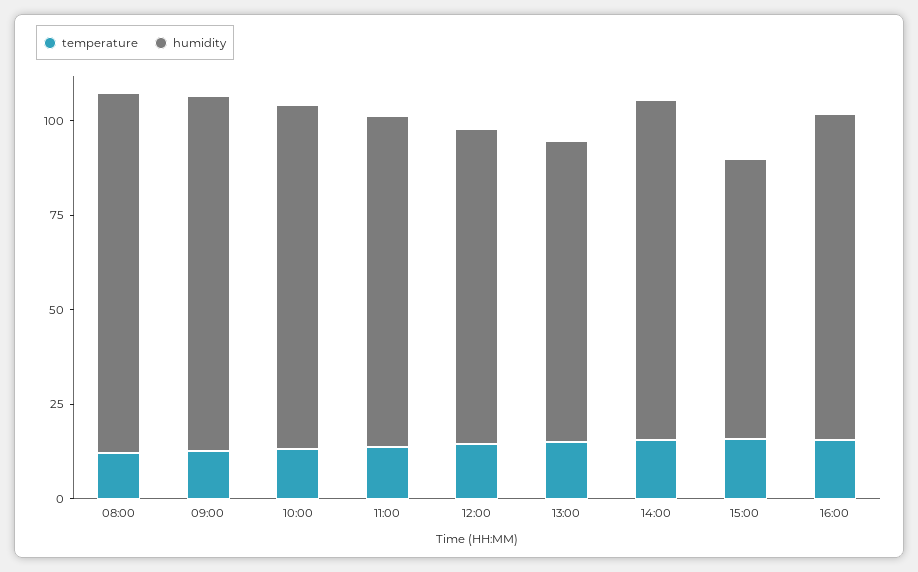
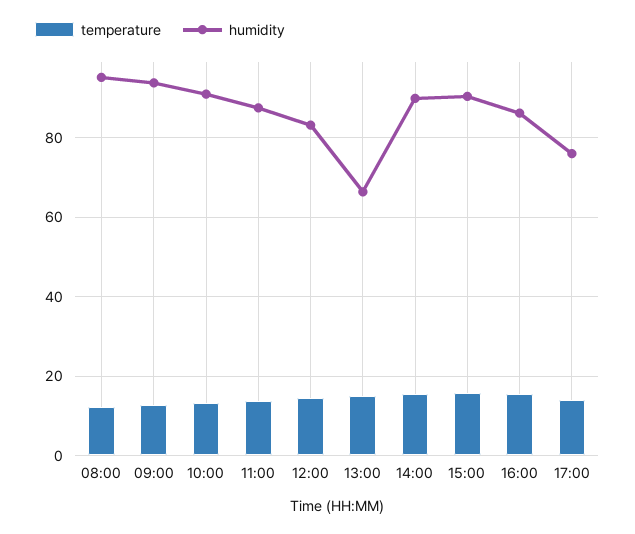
humidity, 13:00: 80 -> 66
humidity, 15:00: 75 -> 90
temperature, 17:00: none -> 14
humidity, 17:00: none -> 76

